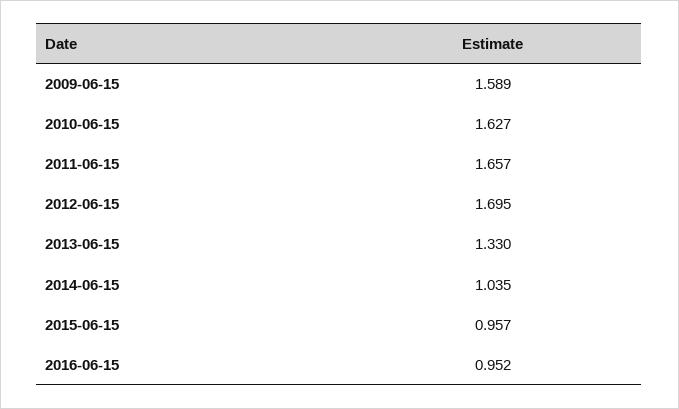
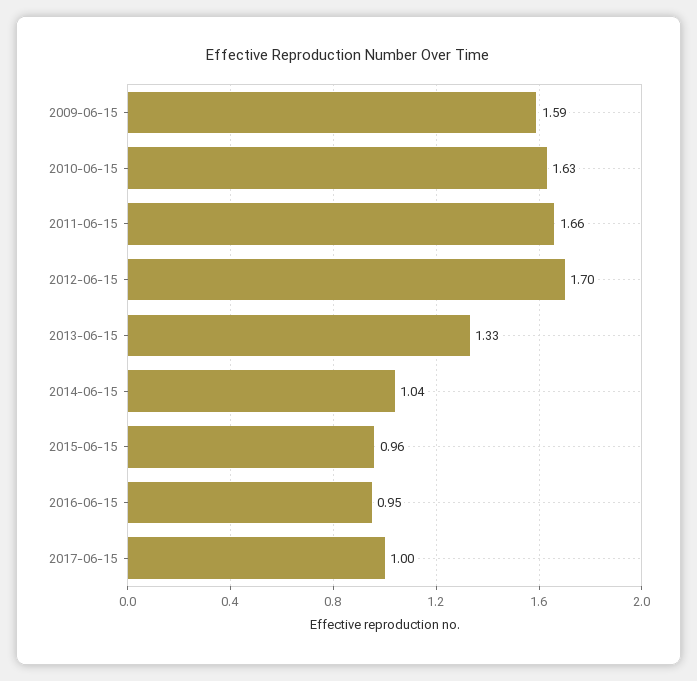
2017-06-15: none -> 1

